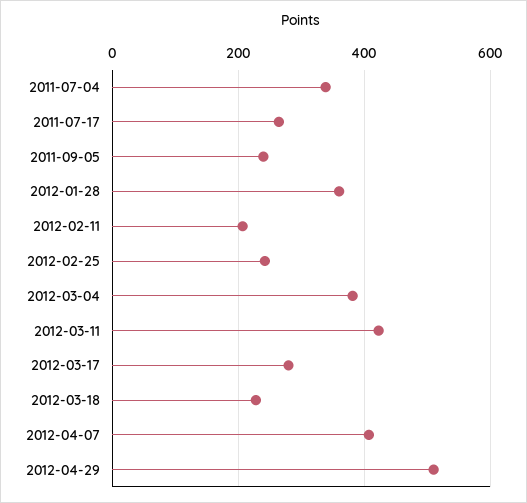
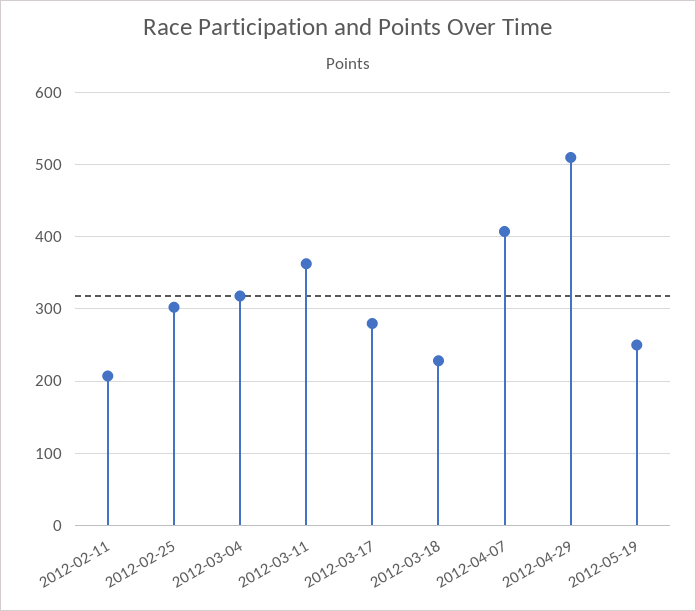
2011-07-04: 340 -> none
2011-07-17: 260 -> none
2011-09-05: 240 -> none
2012-01-28: 360 -> none
2012-02-25: 240 -> 300
2012-03-04: 380 -> 320
2012-03-11: 420 -> 360
2012-05-19: none -> 250

